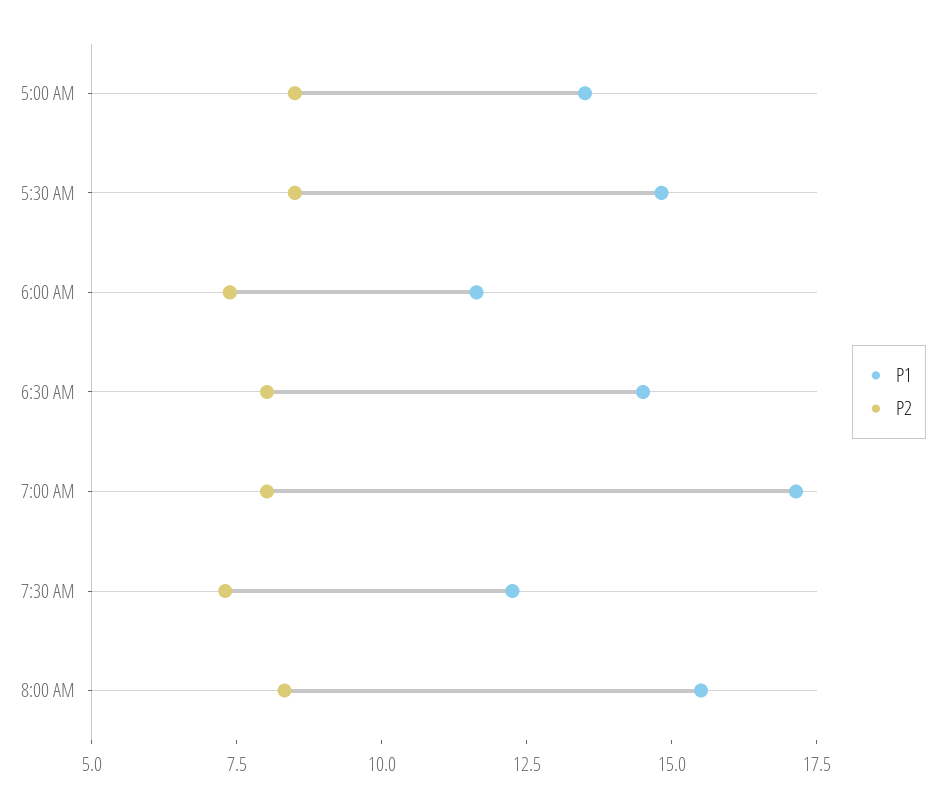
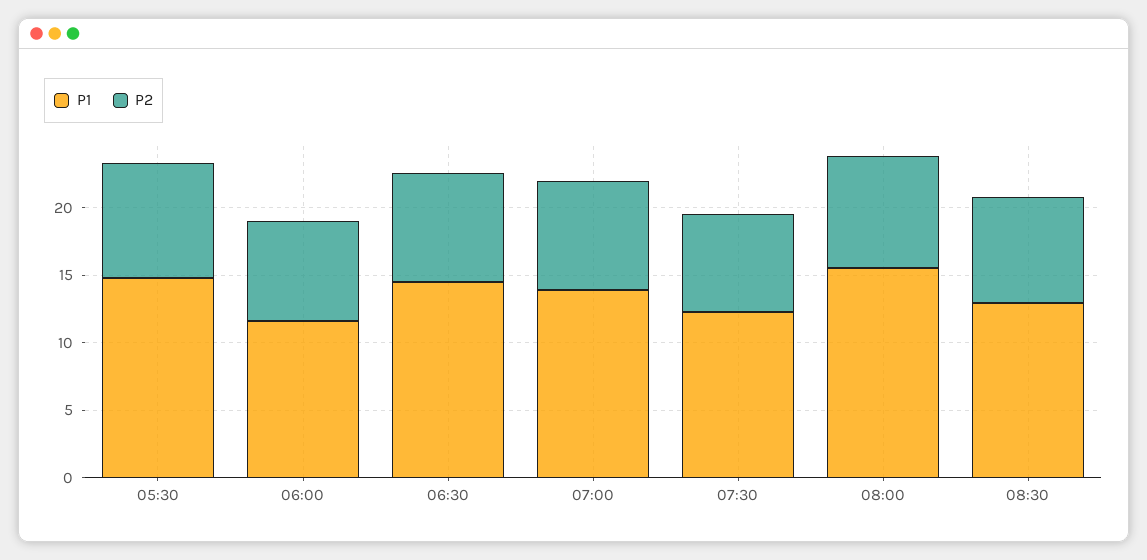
P1, 5:00 AM: 13.5 -> none
P2, 5:00 AM: 8.5 -> none
P1, 7:00 AM: 17 -> 14
P1, 08:30: none -> 13
P2, 08:30: none -> 8

